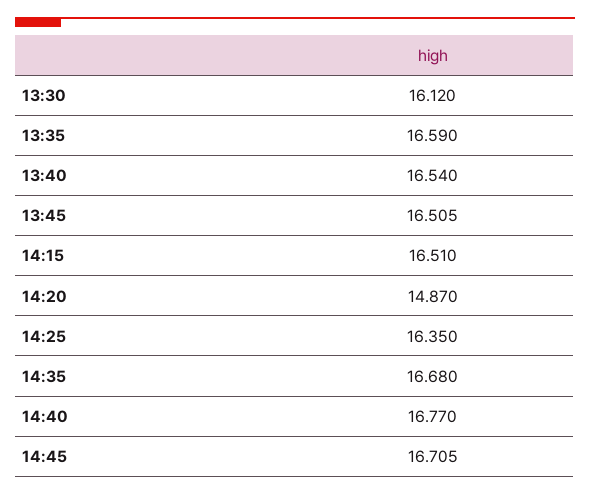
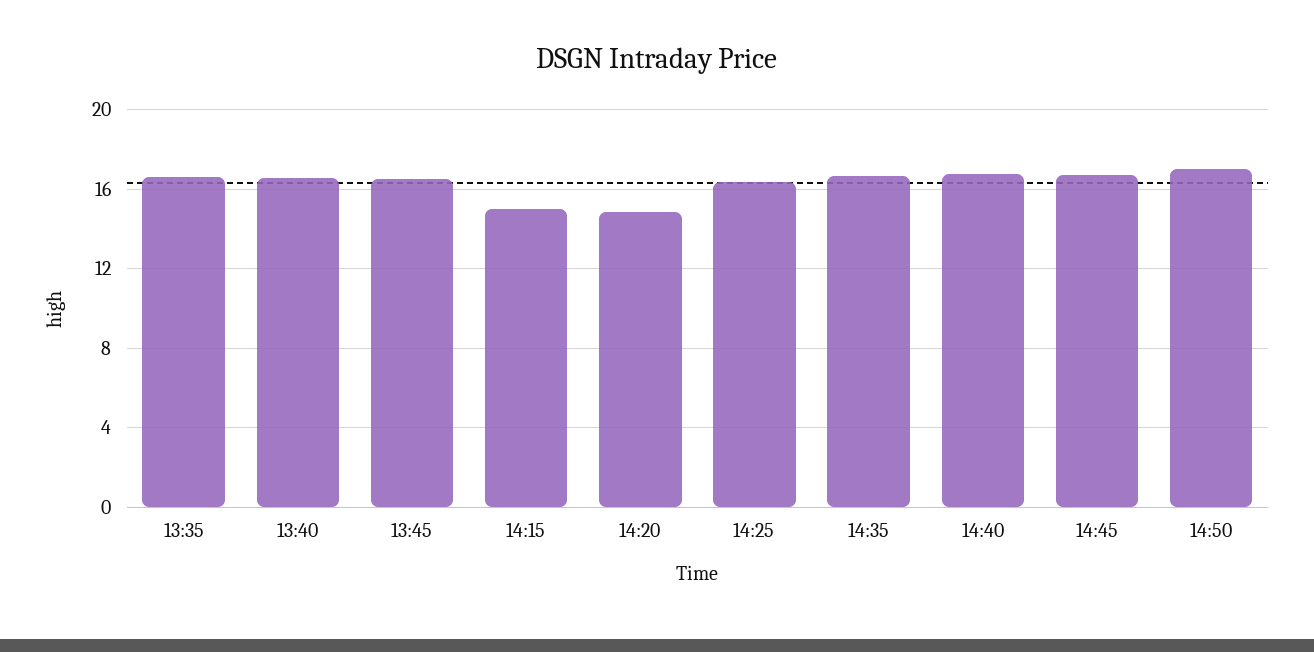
13:30: 16.12 -> none
14:15: 16.51 -> 15
14:50: none -> 17

